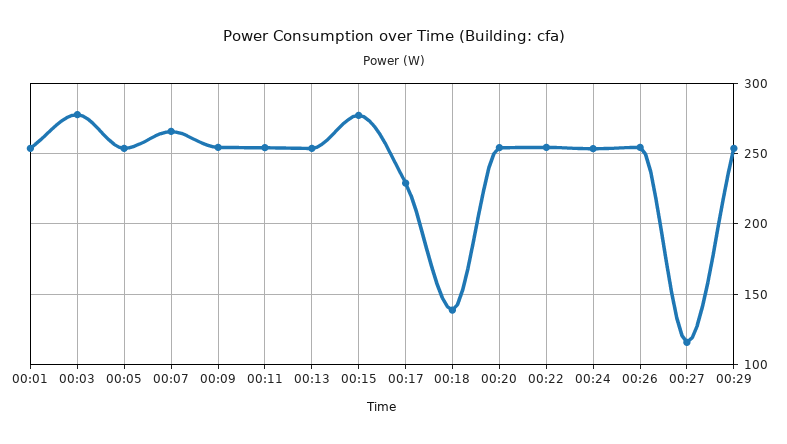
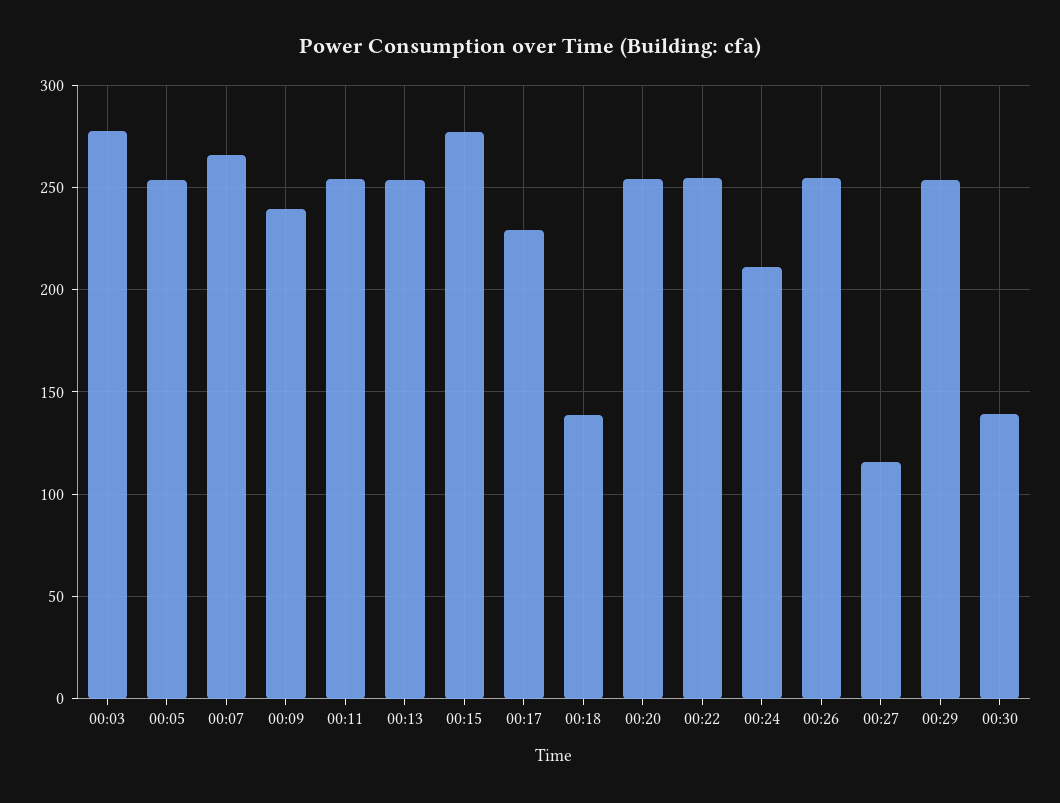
00:01: 255 -> none
00:09: 255 -> 240
00:24: 255 -> 210
00:30: none -> 140

